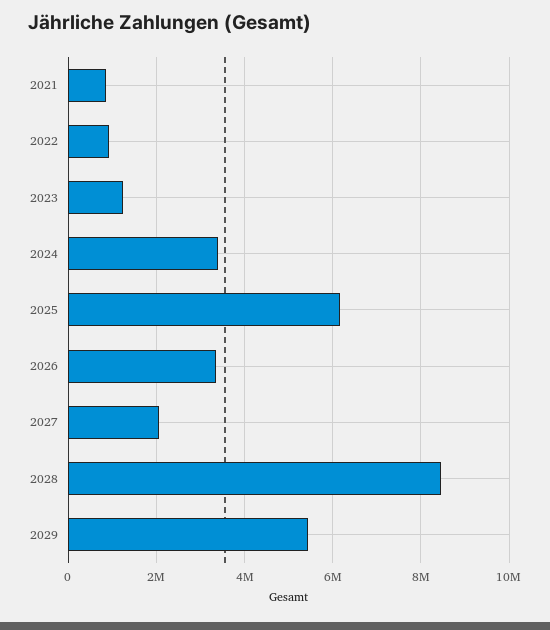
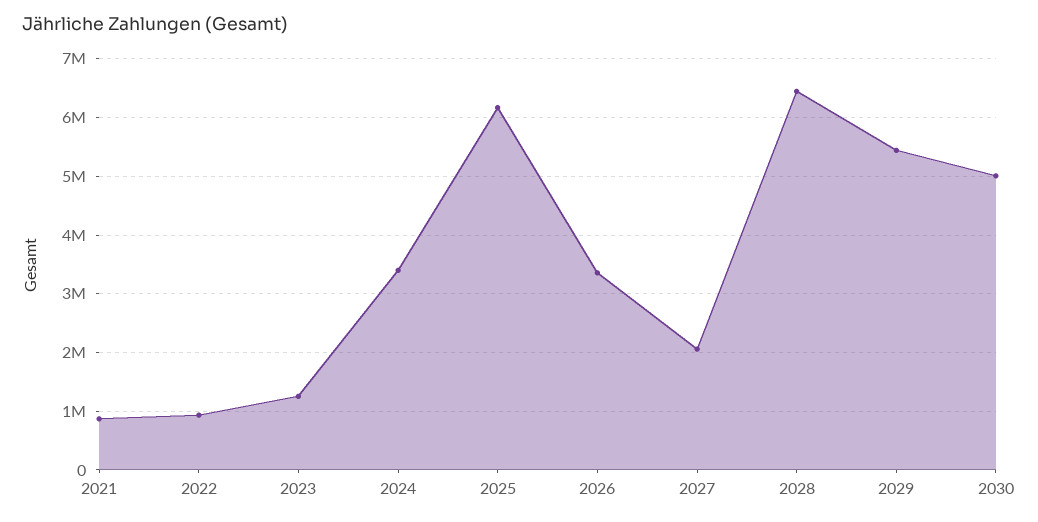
2028: 8400000 -> 6400000
2030: none -> 5000000

